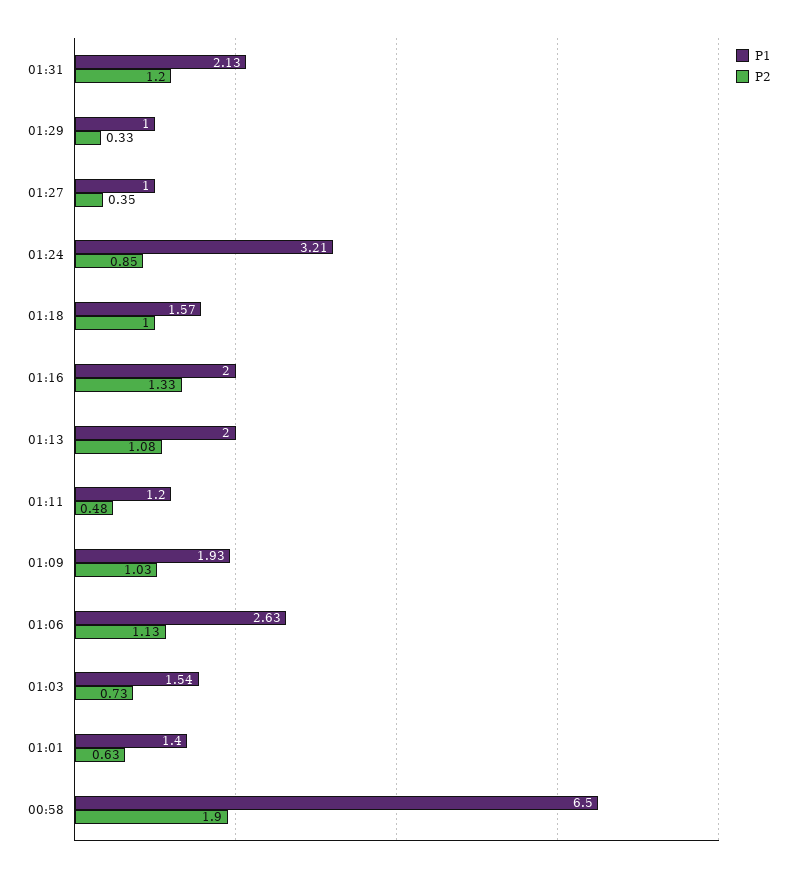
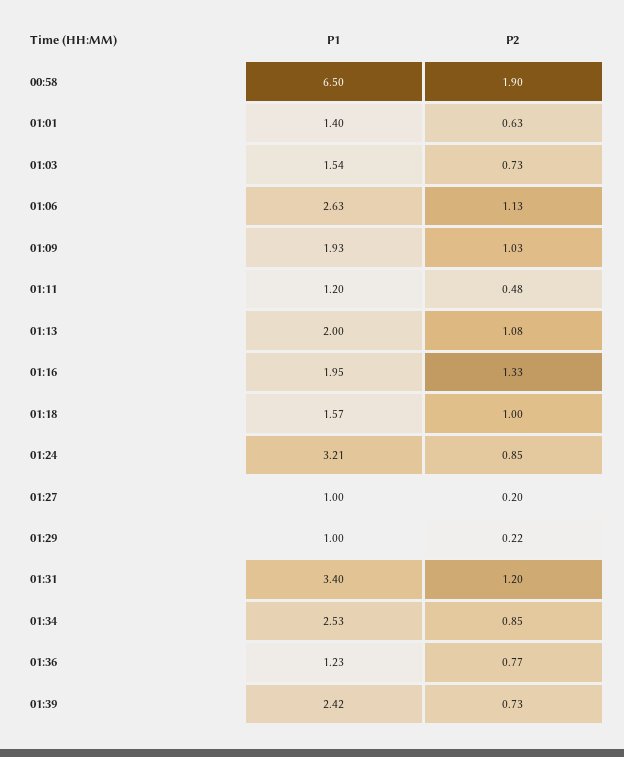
P1, 01:31: 2.13 -> 3.4
P2, 01:29: 0.33 -> 0.22
P2, 01:27: 0.35 -> 0.2
P1, 01:16: 2 -> 1.95
P1, 01:34: none -> 2.53
P2, 01:34: none -> 0.85
P1, 01:36: none -> 1.23
P2, 01:36: none -> 0.77
P1, 01:39: none -> 2.42
P2, 01:39: none -> 0.73

